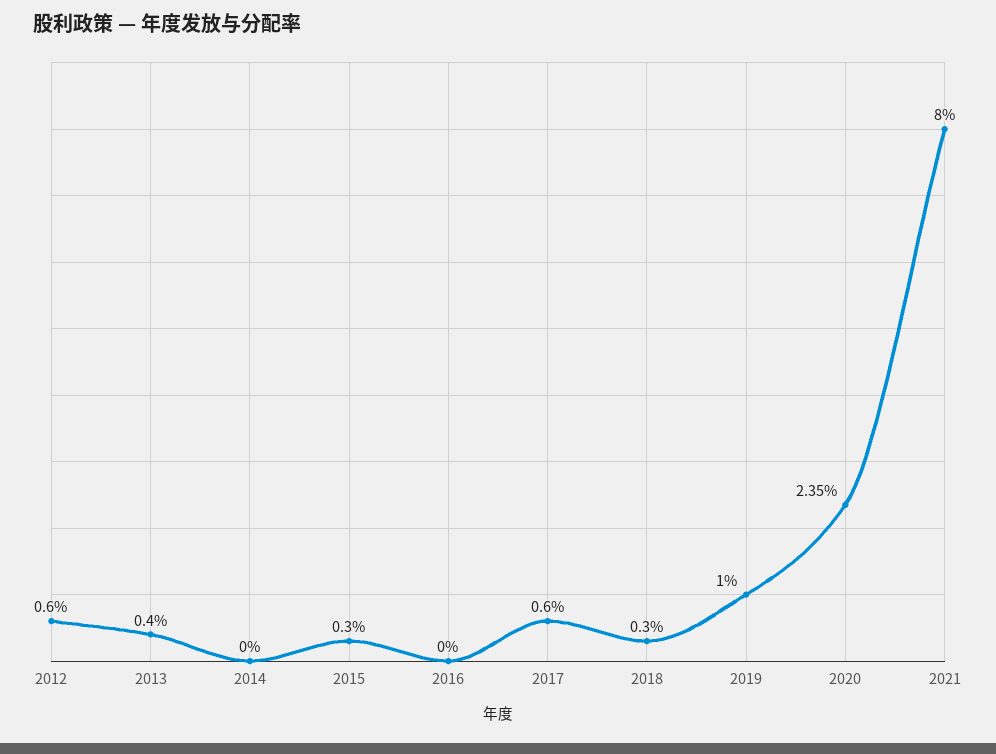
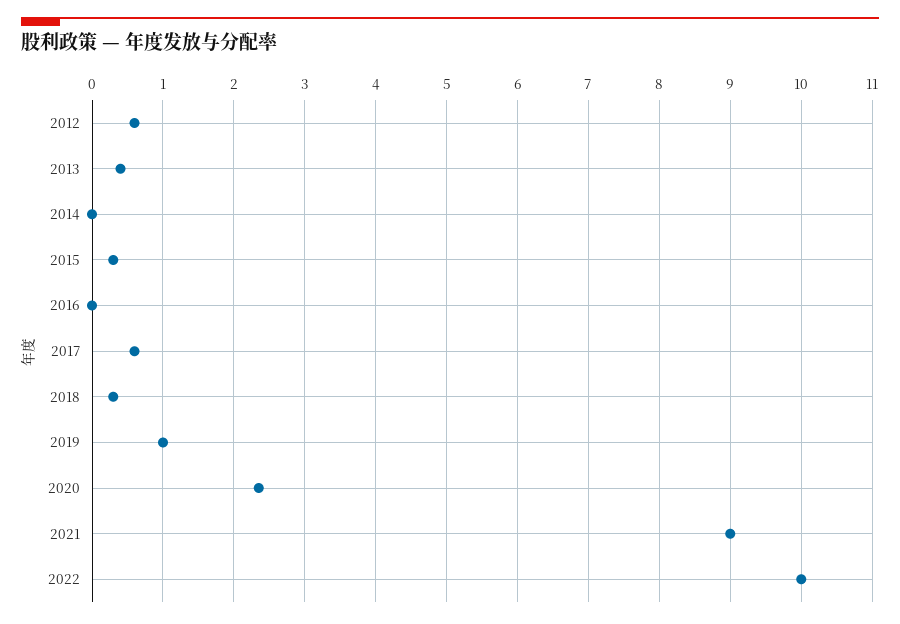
2021: 8 -> 9
2022: none -> 10

